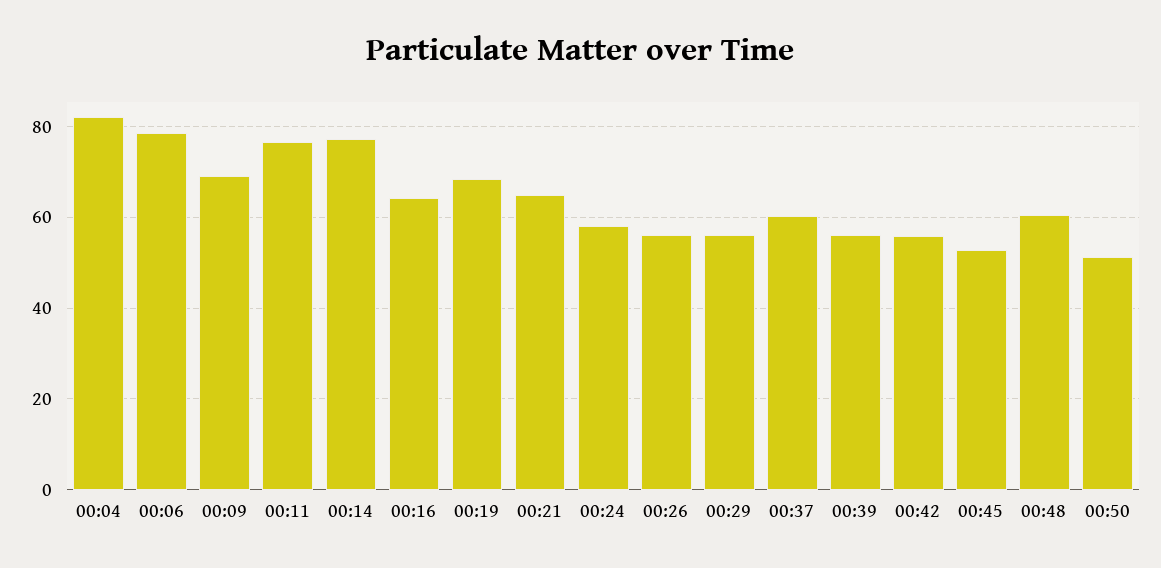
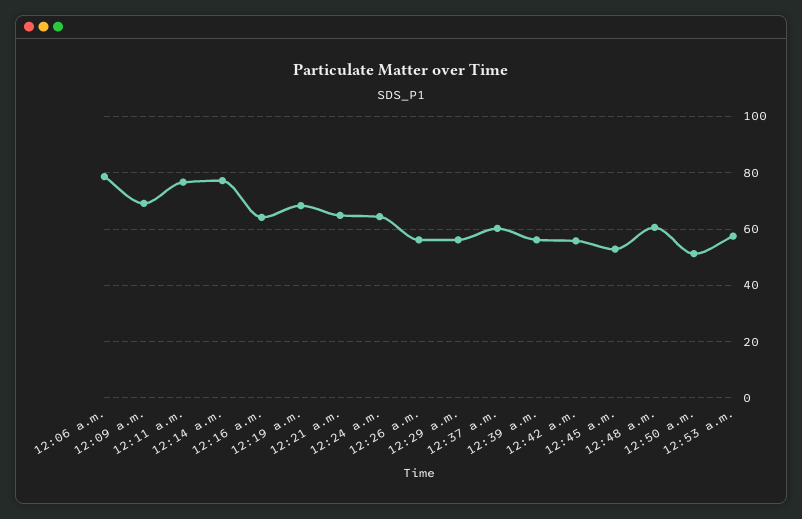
00:04: 82 -> none
00:24: 58 -> 65
12:53 a.m.: none -> 57.5

